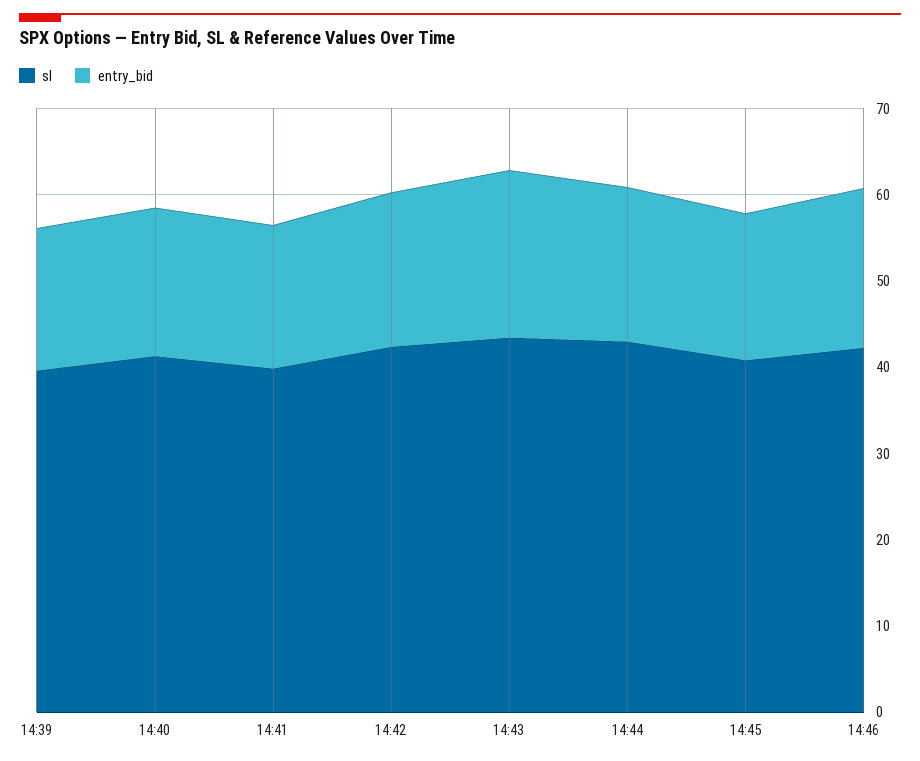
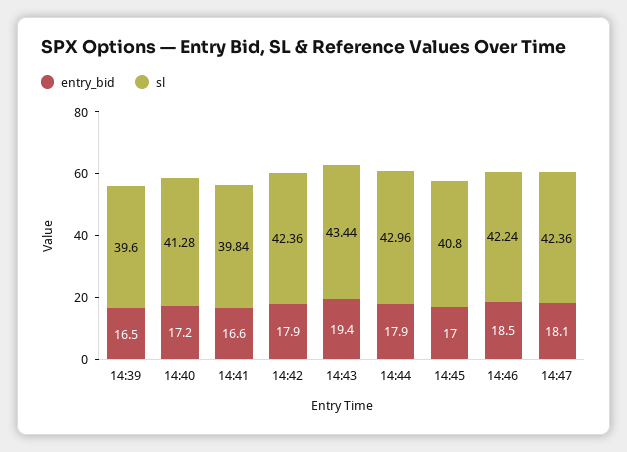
entry_bid, 14:47: none -> 18.1
sl, 14:47: none -> 42.36

